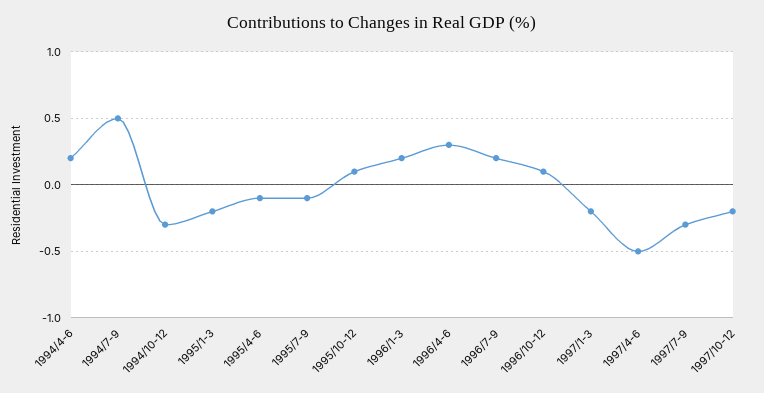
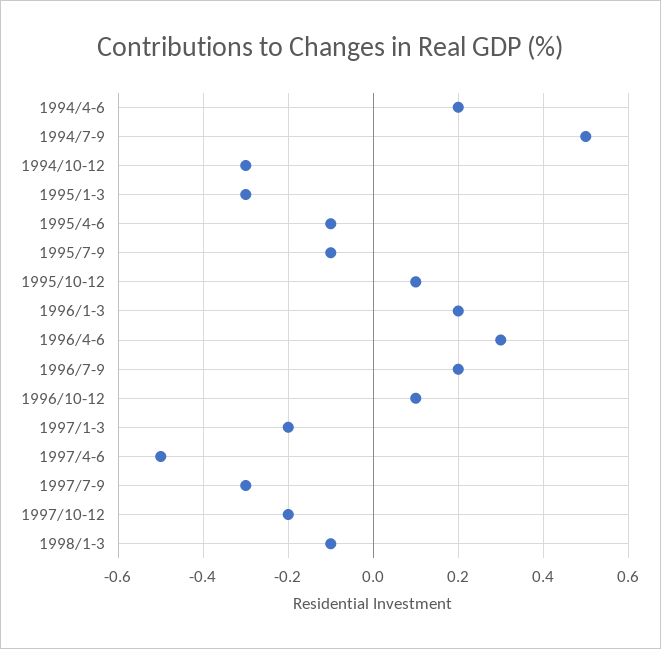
1995/1-3: -0.2 -> -0.3
1998/1-3: none -> -0.1

